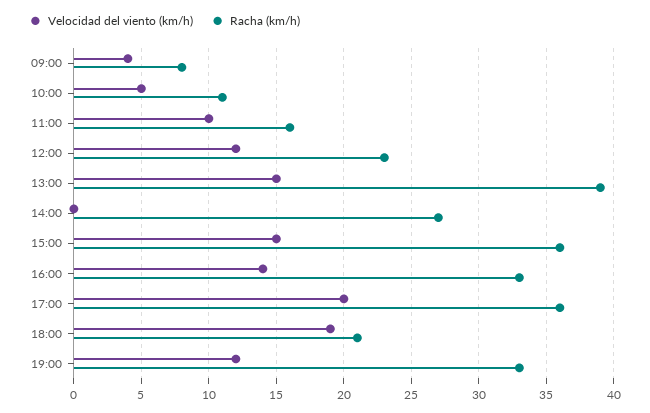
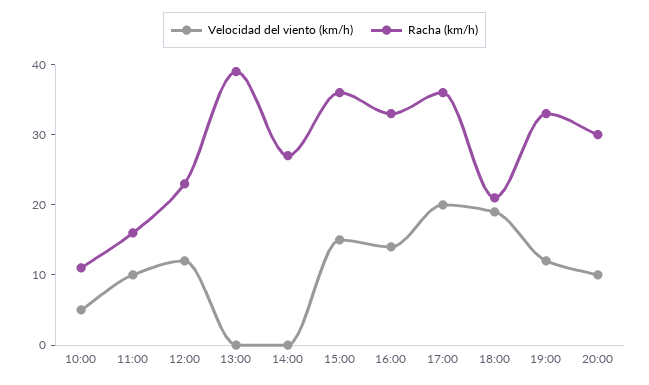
Velocidad del viento (km/h), 09:00: 4 -> none
Racha (km/h), 09:00: 8 -> none
Velocidad del viento (km/h), 13:00: 15 -> 0
Velocidad del viento (km/h), 20:00: none -> 10
Racha (km/h), 20:00: none -> 30

